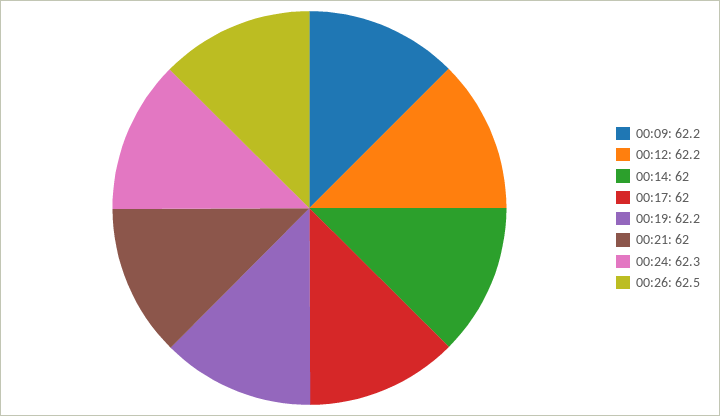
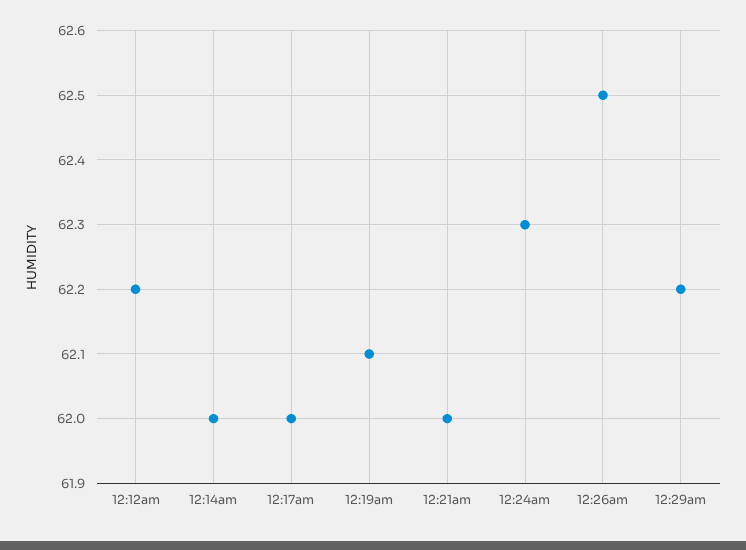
00:09: 62.2 -> none
00:19: 62.2 -> 62.1
12:29am: none -> 62.2

